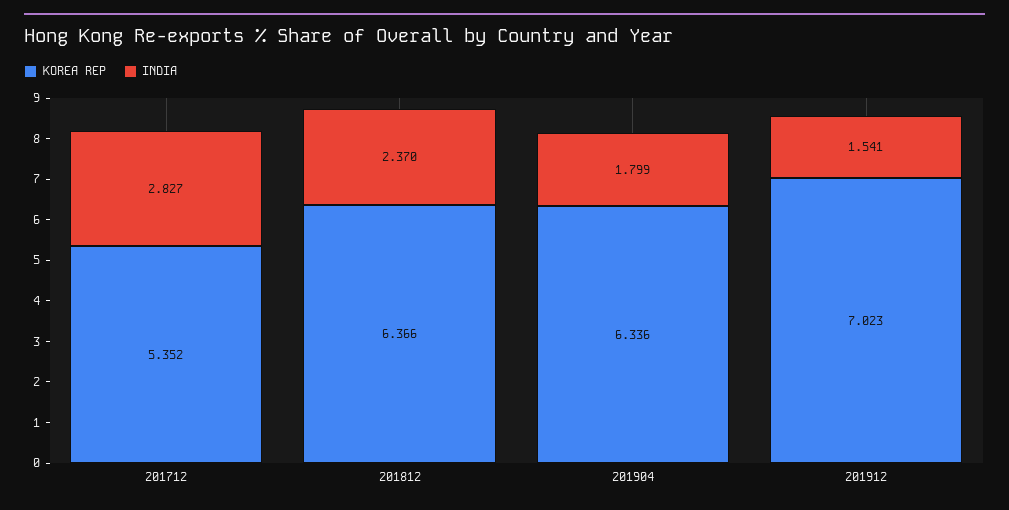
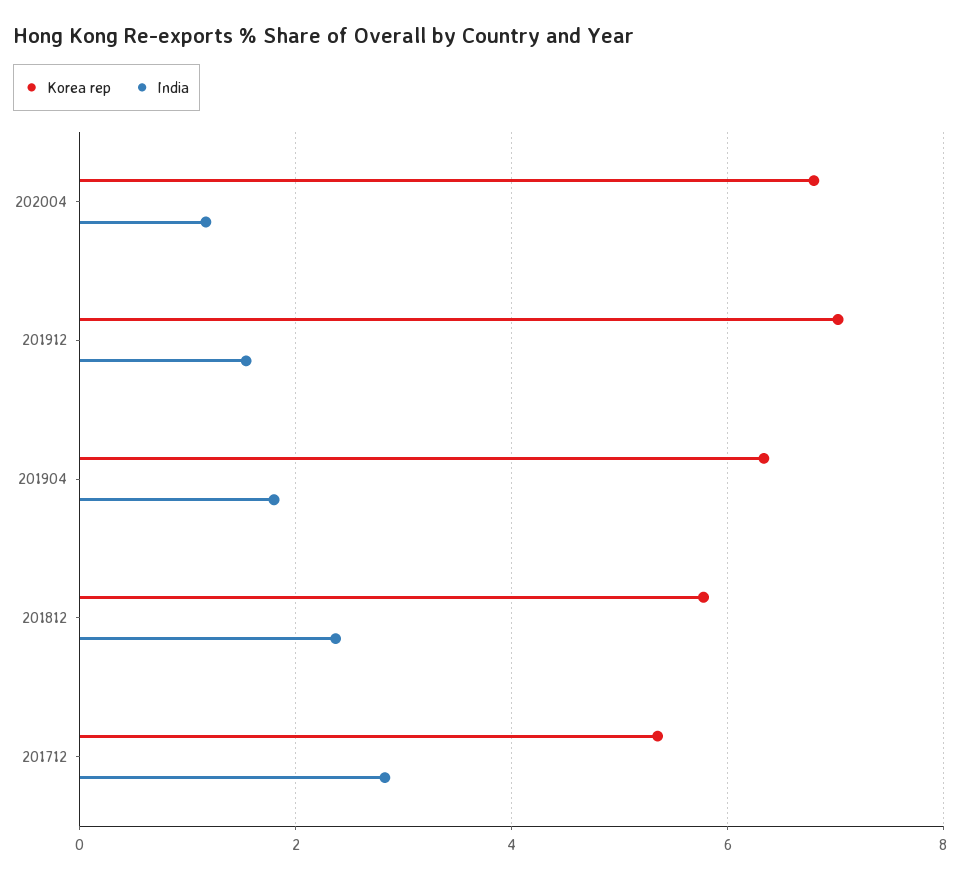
KOREA REP, 201812: 6.366 -> 5.8
KOREA REP, 202004: none -> 6.8
INDIA, 202004: none -> 1.2

